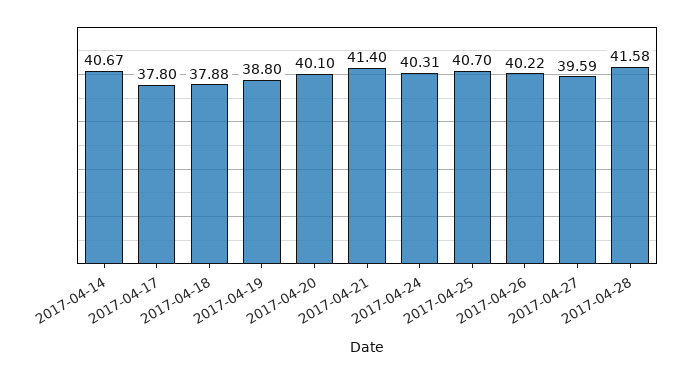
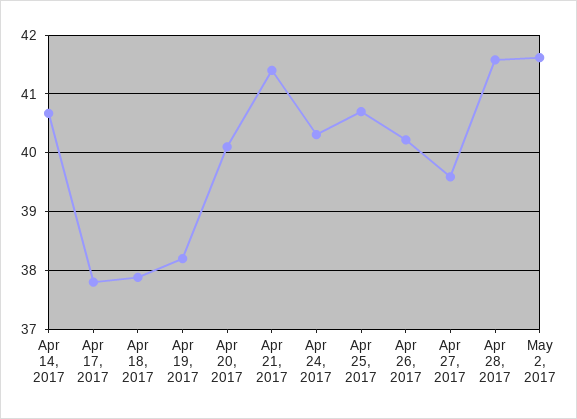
2017-04-19: 38.8 -> 38.2
May 2, 2017: none -> 41.6

